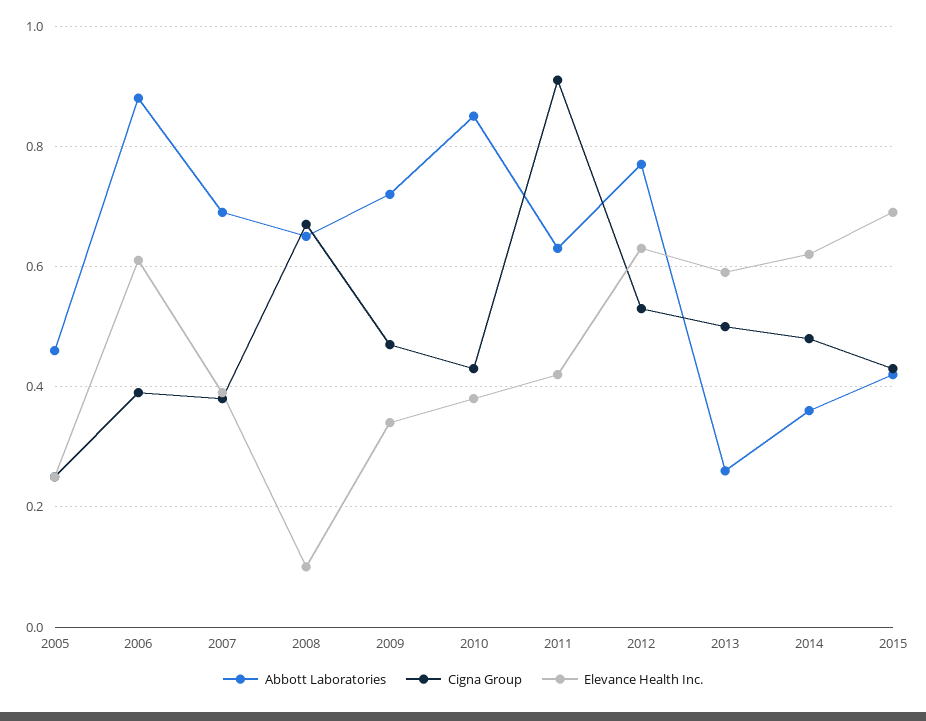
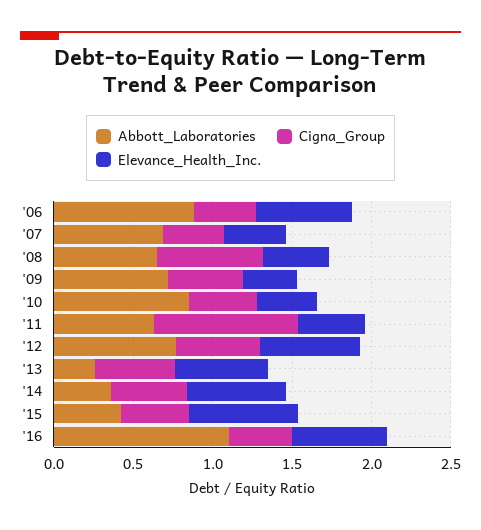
Abbott Laboratories, 2005: 0.45 -> none
Cigna Group, 2005: 0.25 -> none
Elevance Health Inc., 2005: 0.25 -> none
Elevance Health Inc., 2008: 0.1 -> 0.4
Abbott Laboratories, '16: none -> 1.1
Cigna Group, '16: none -> 0.4
Elevance Health Inc., '16: none -> 0.6

